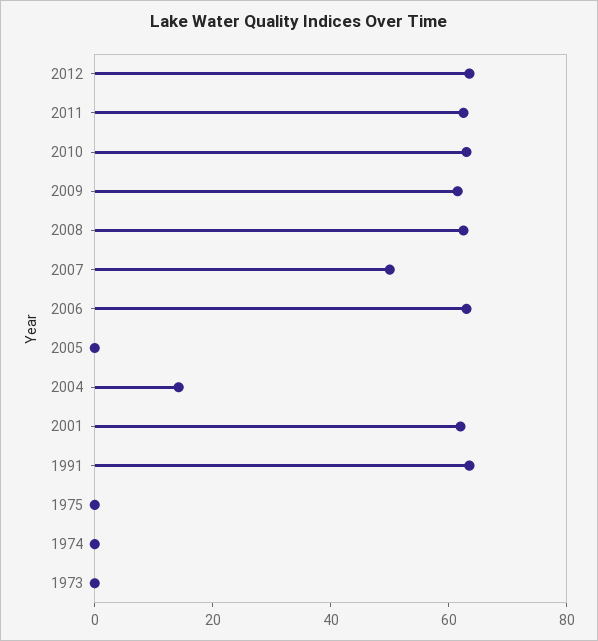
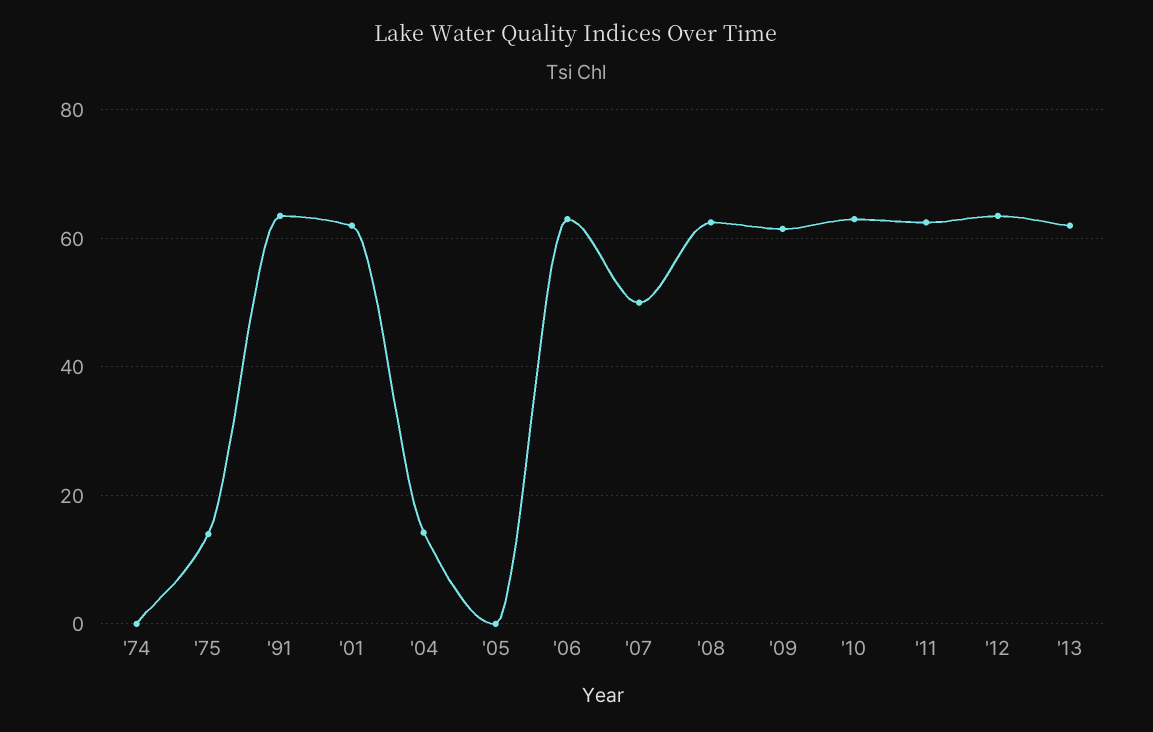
1975: 0 -> 14
1973: 0 -> none
'13: none -> 62

